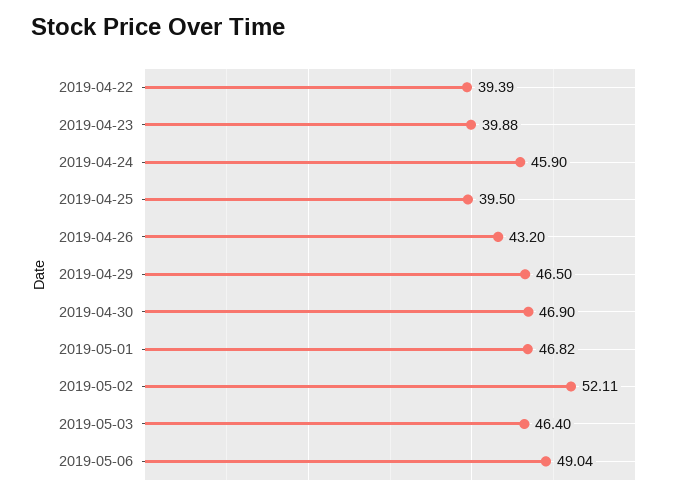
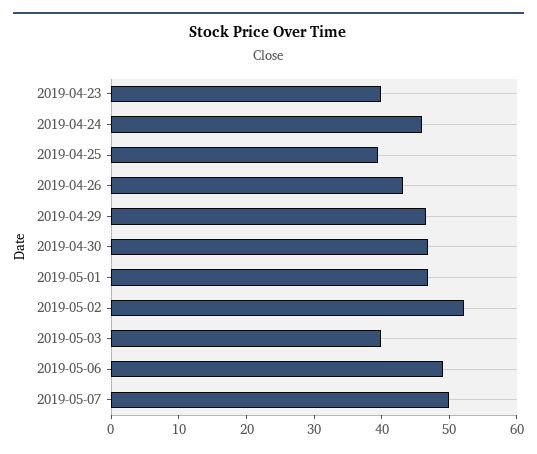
2019-04-22: 39.39 -> none
2019-05-03: 46.4 -> 40
2019-05-07: none -> 50

